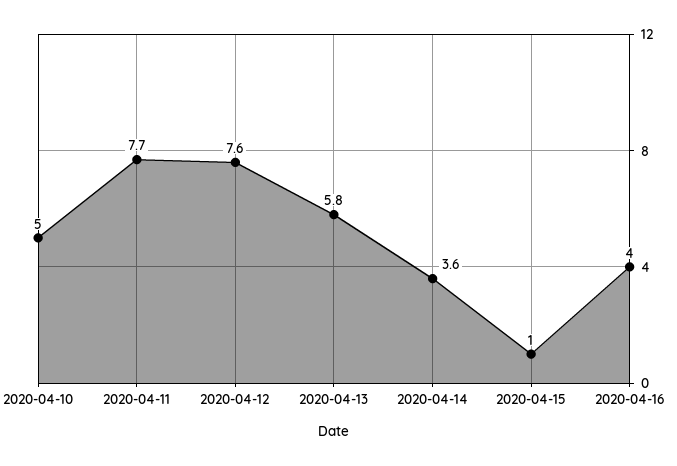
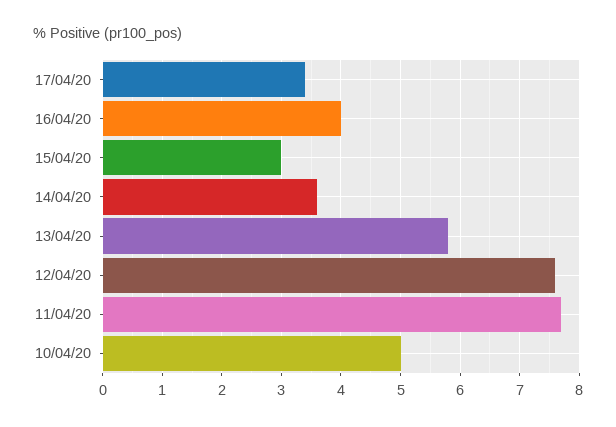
2020-04-15: 1 -> 3
17/04/20: none -> 3.5

